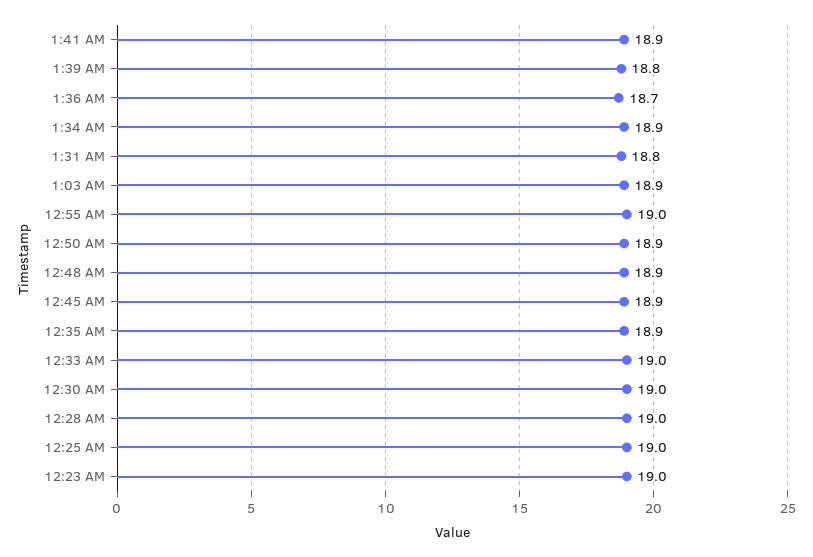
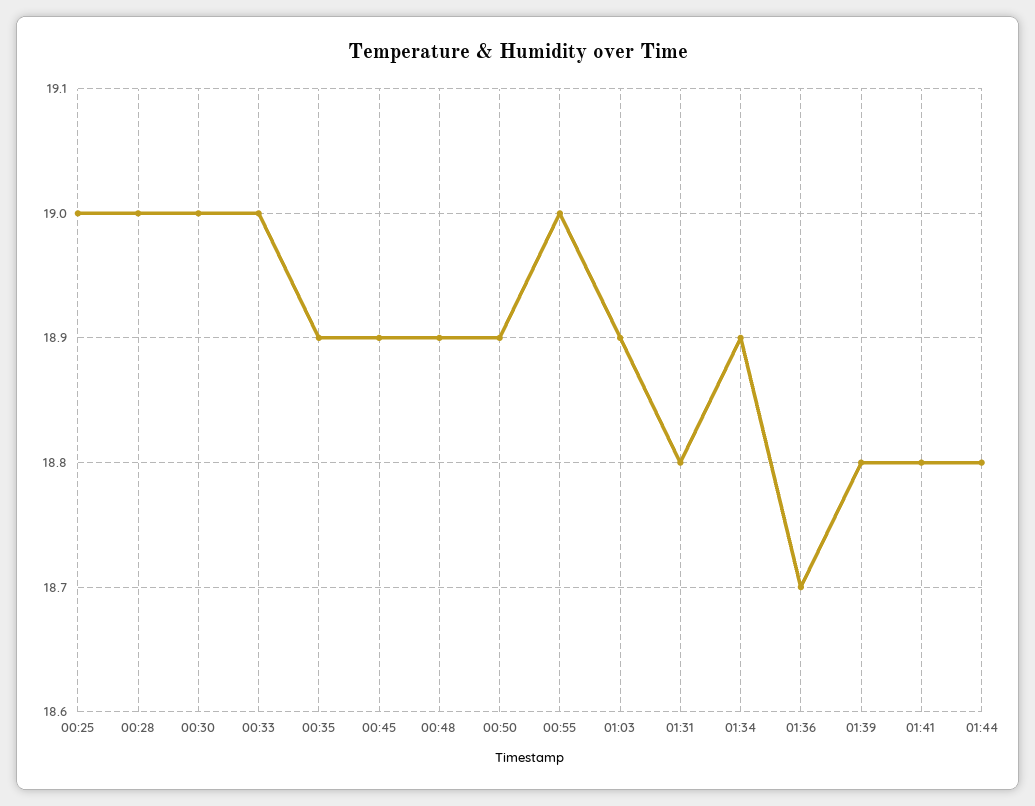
1:41 AM: 18.9 -> 18.8
12:23 AM: 19 -> none
01:44: none -> 18.8

